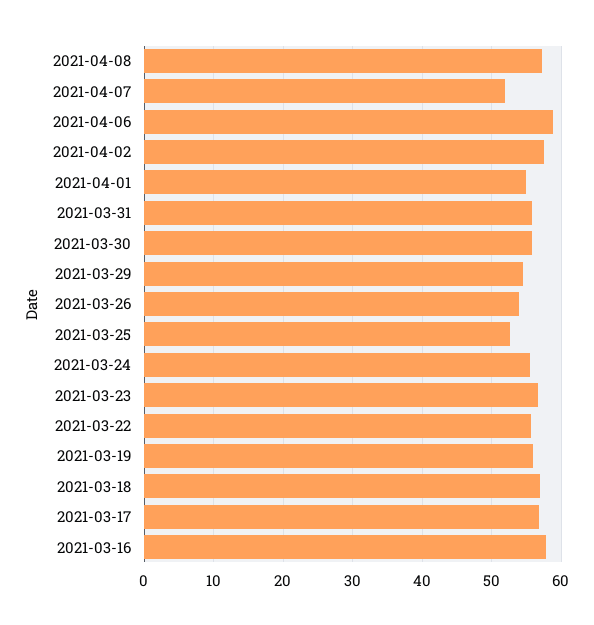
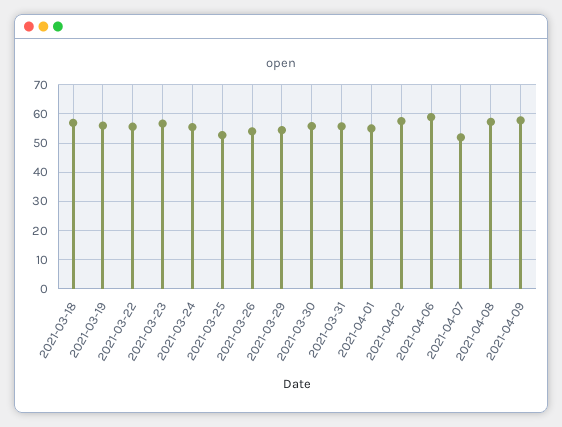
2021-03-17: 57 -> none
2021-03-16: 58 -> none
2021-04-09: none -> 57.5

